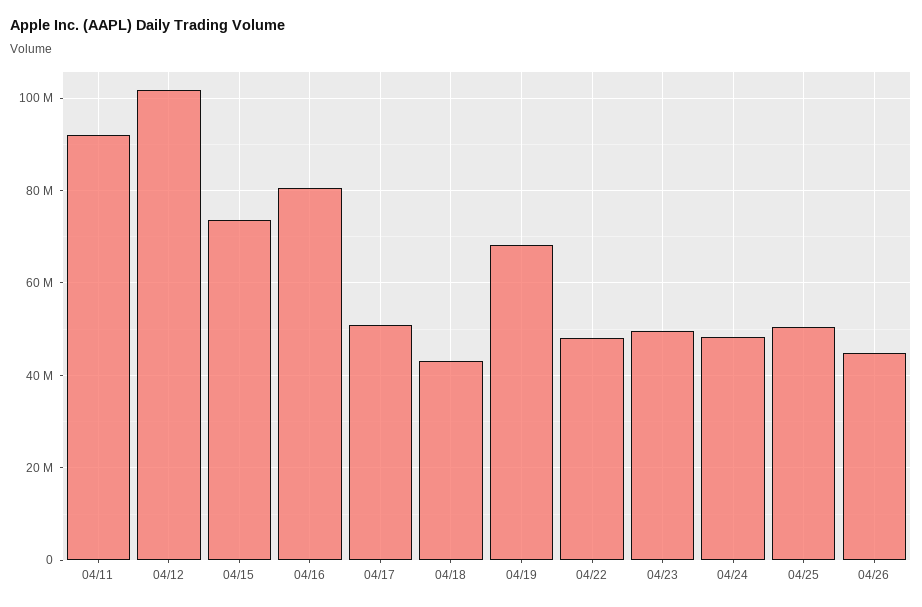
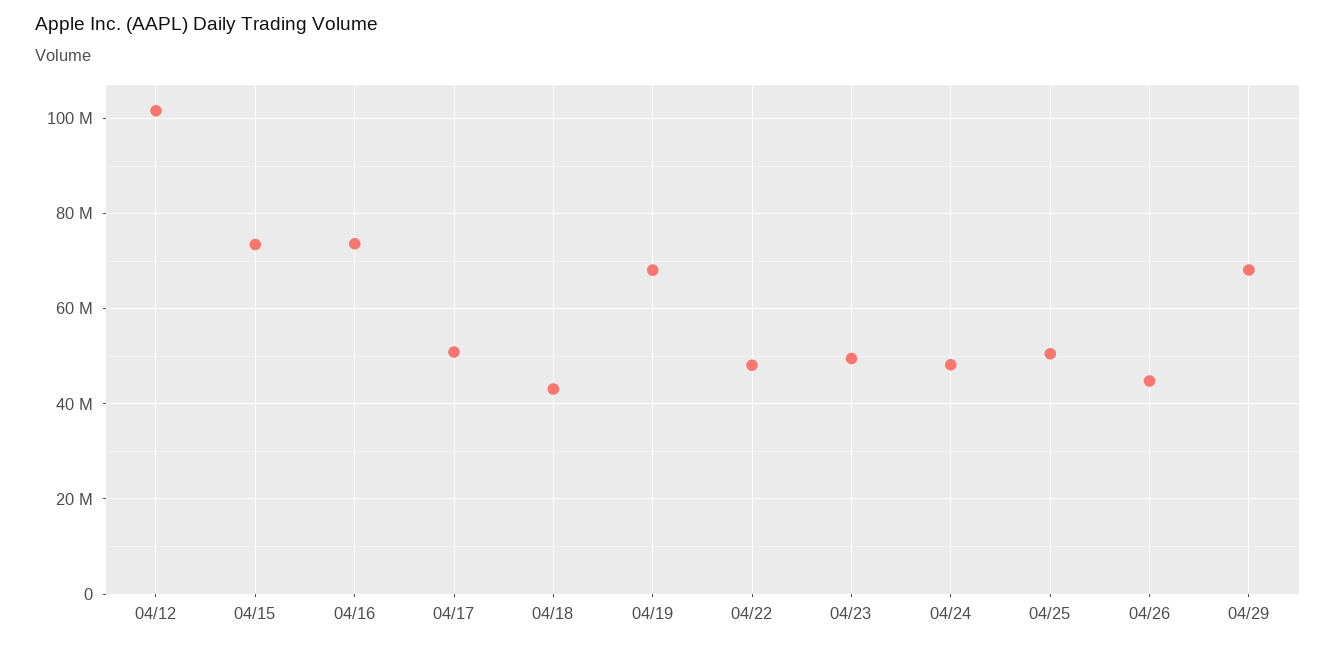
04/11: 92000000 -> none
04/16: 80000000 -> 74000000
04/29: none -> 68000000

